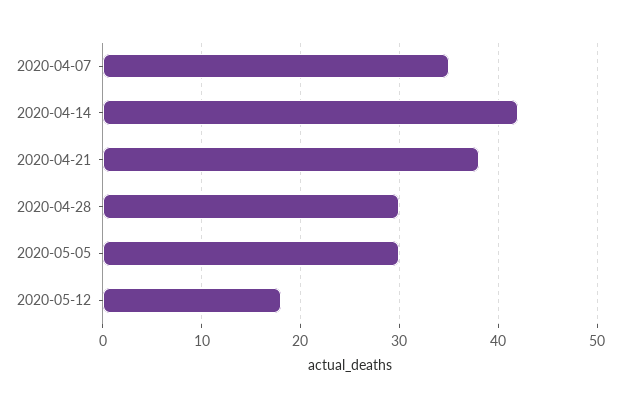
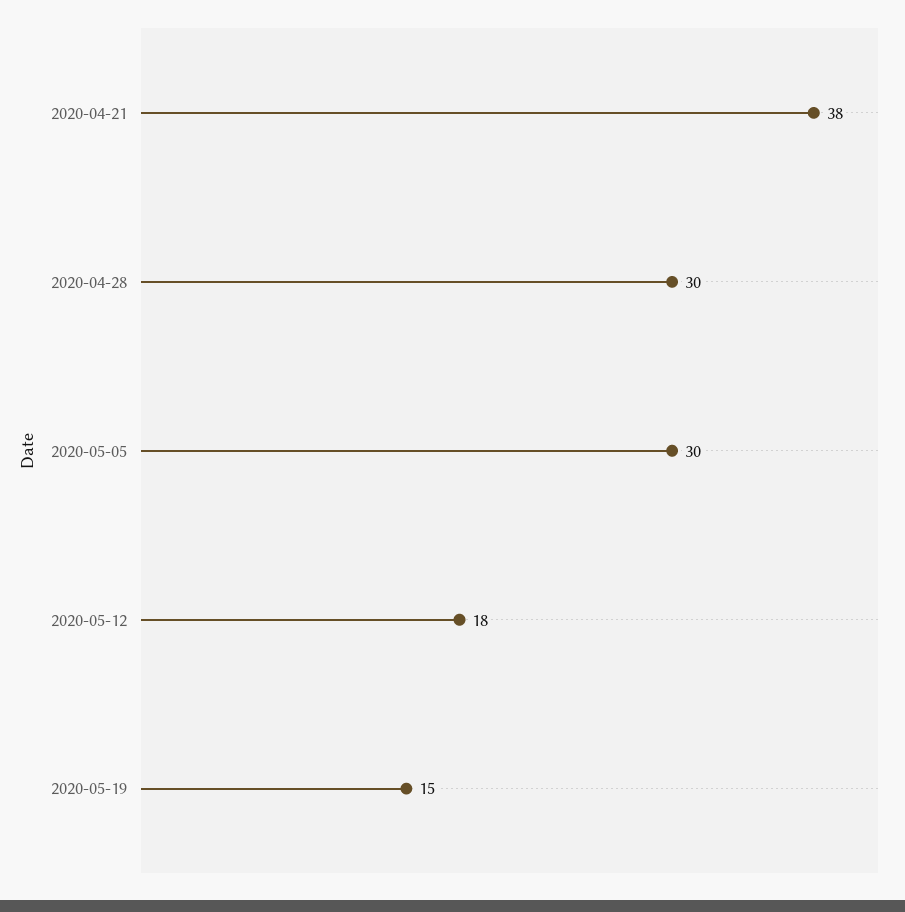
2020-04-07: 35 -> none
2020-04-14: 42 -> none
2020-05-19: none -> 15

